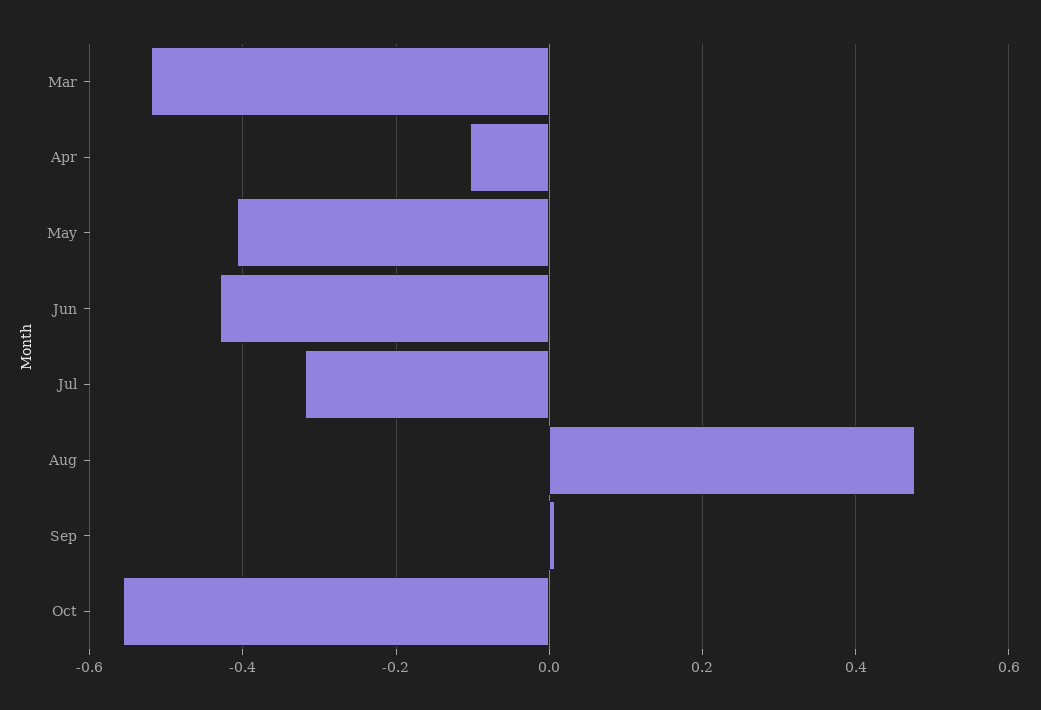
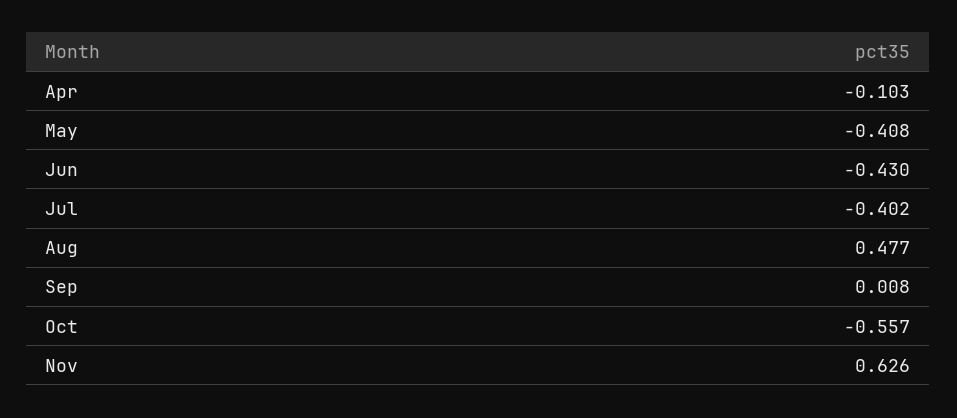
Mar: -0.52 -> none
Jul: -0.32 -> -0.402
Nov: none -> 0.626

